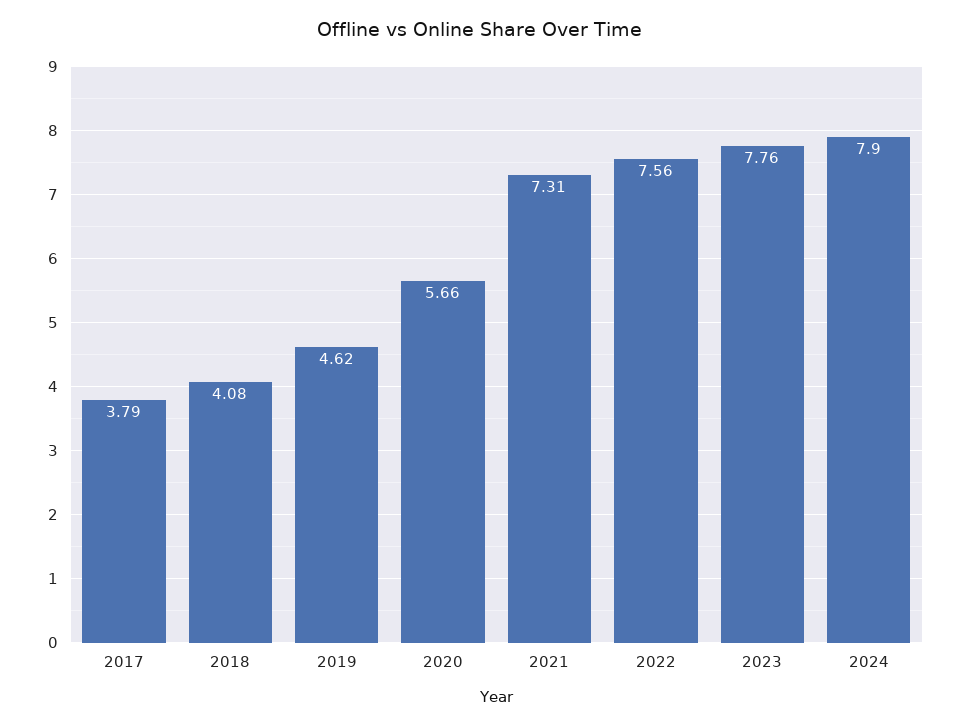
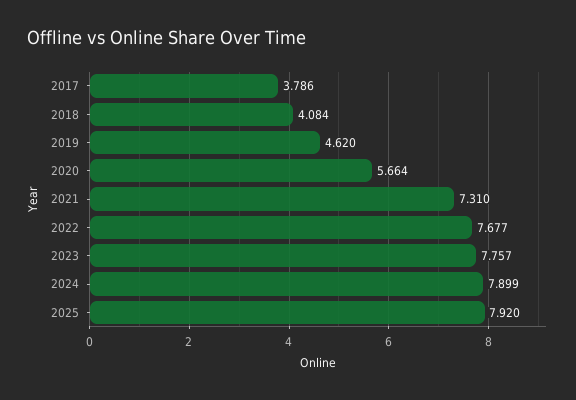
2022: 7.56 -> 7.677
2025: none -> 7.92

